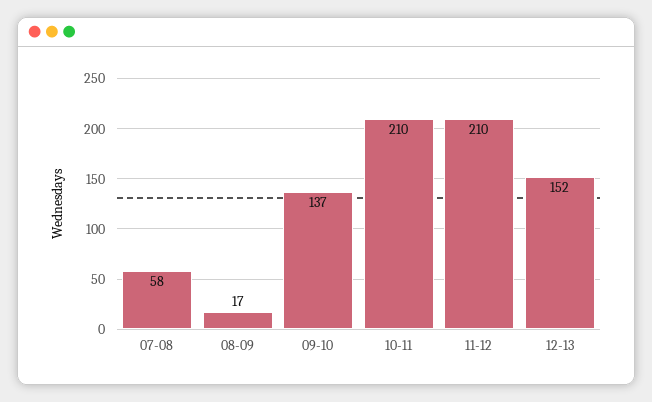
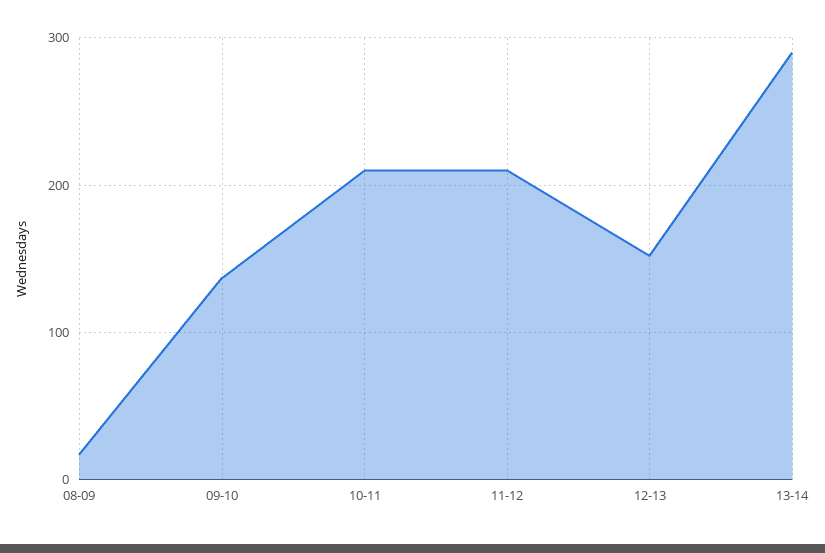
07-08: 58 -> none
13-14: none -> 290

